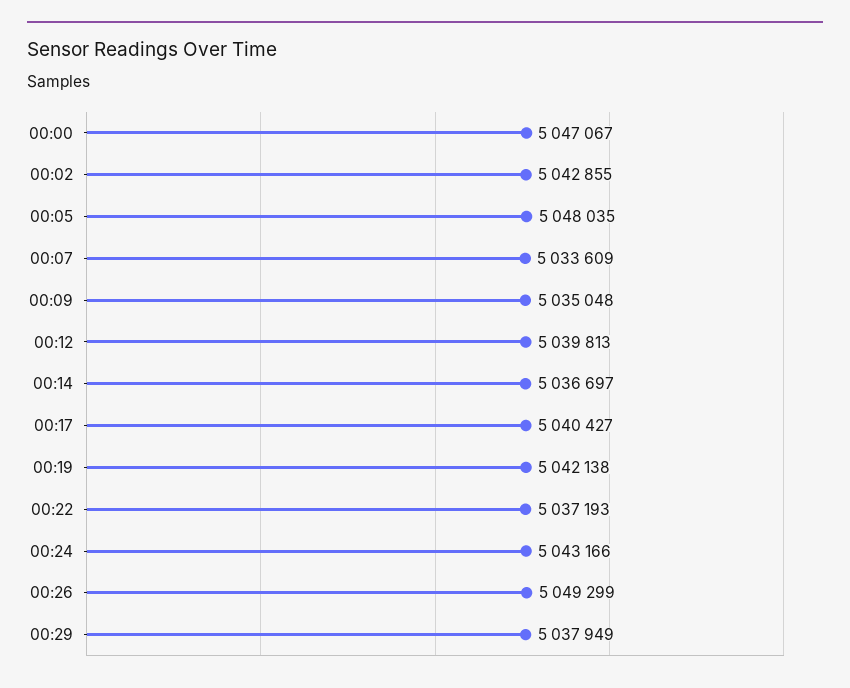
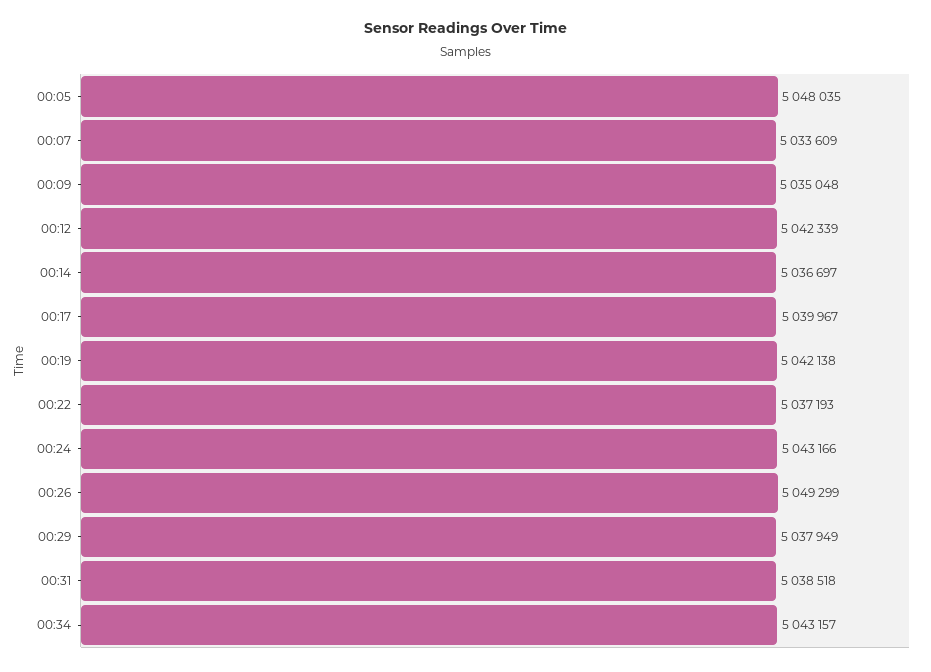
00:00: 5047067 -> none
00:02: 5042855 -> none
00:12: 5039813 -> 5042339
00:17: 5040427 -> 5039967
00:31: none -> 5038518
00:34: none -> 5043157

